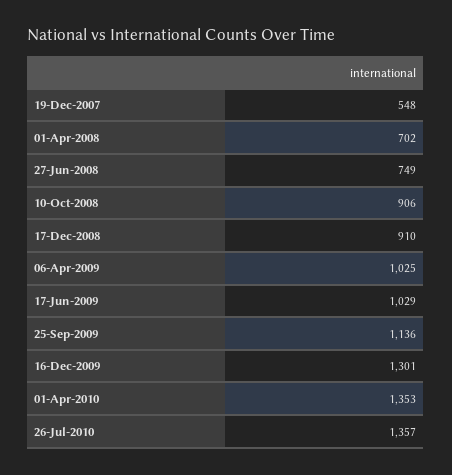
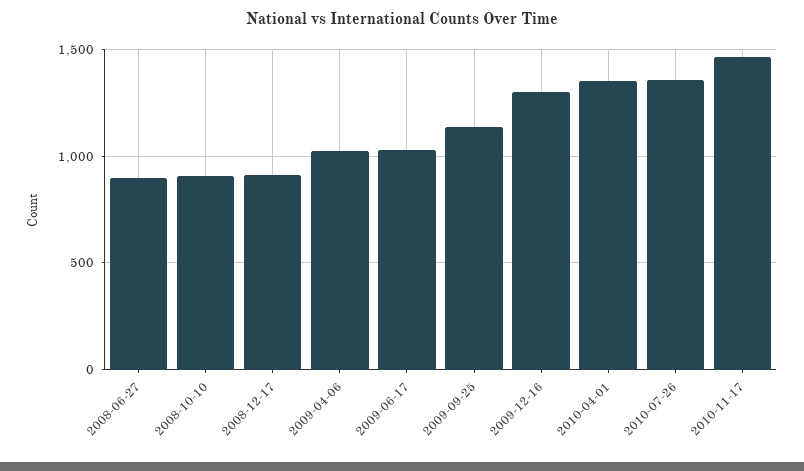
19-Dec-2007: 548 -> none
01-Apr-2008: 702 -> none
27-Jun-2008: 749 -> 900
2010-11-17: none -> 1450

